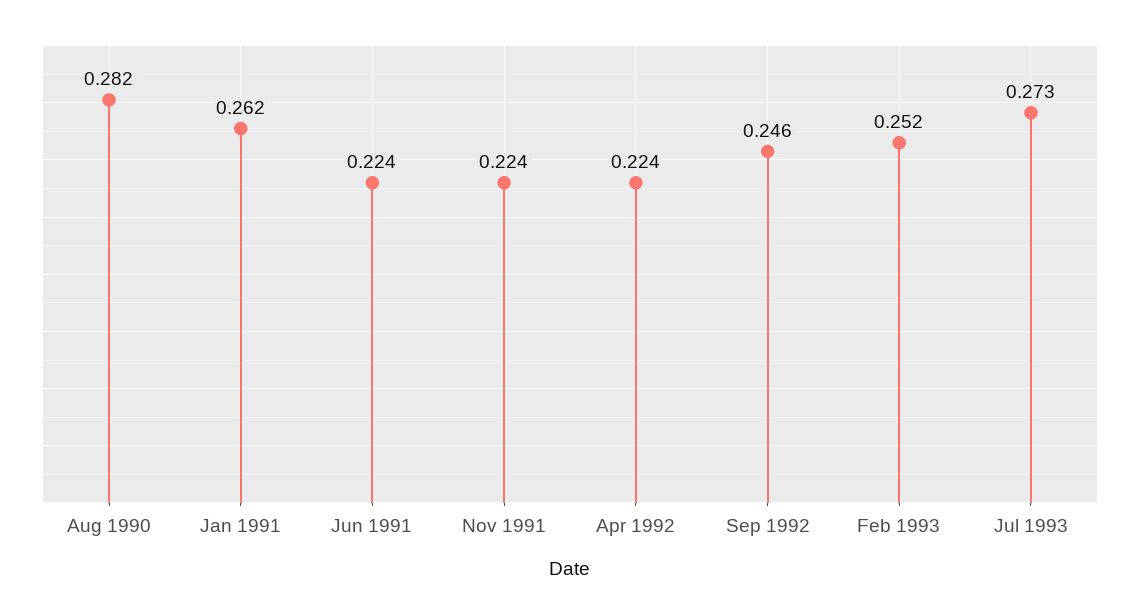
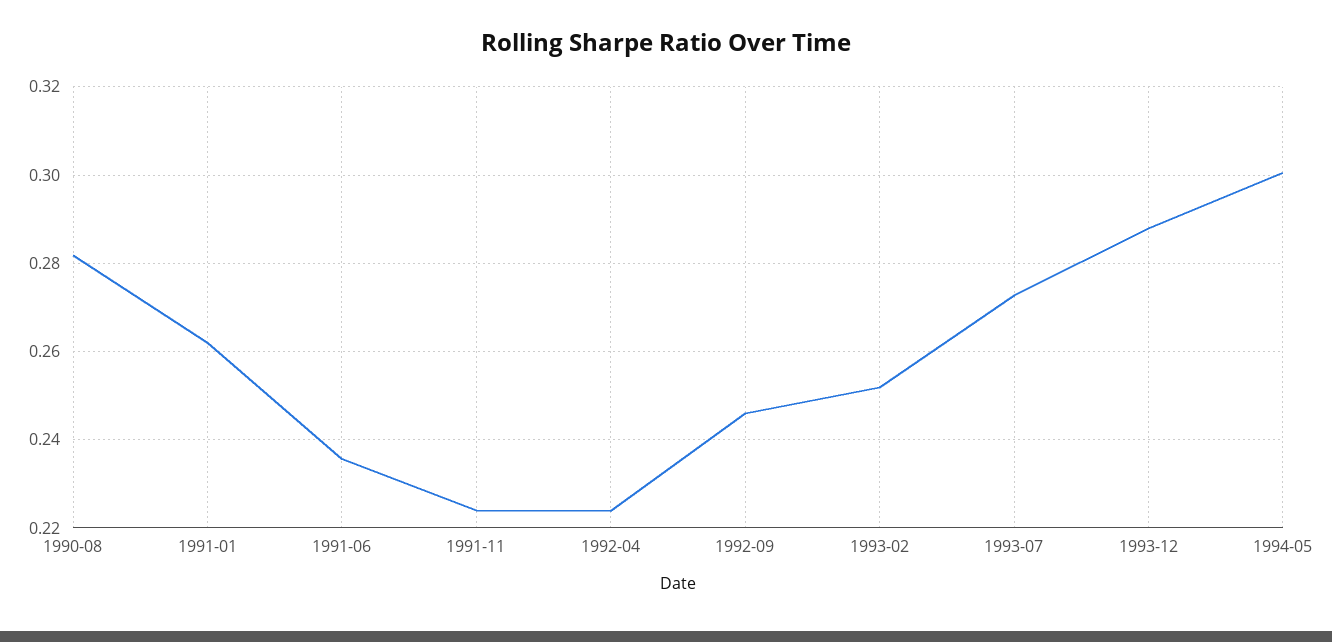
Jun 1991: 0.224 -> 0.236
1993-12: none -> 0.288
1994-05: none -> 0.3

